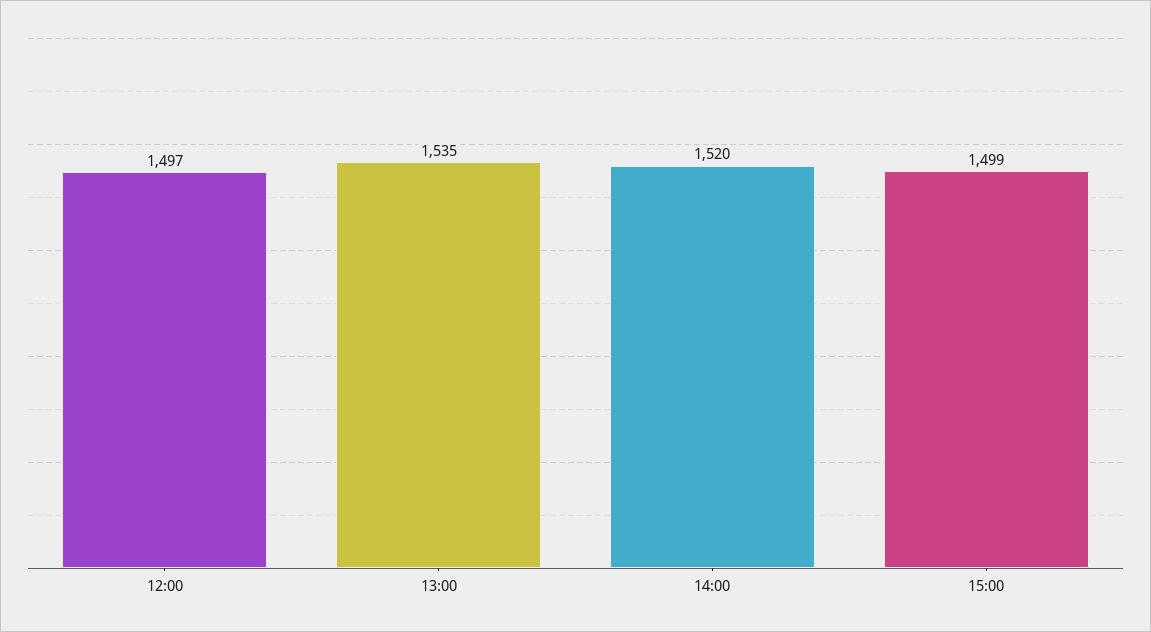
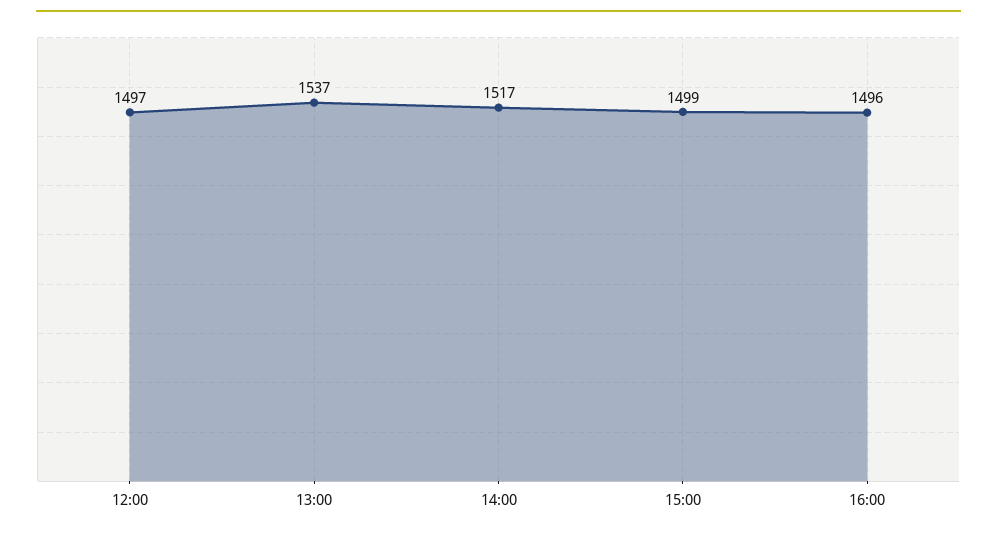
13:00: 1535 -> 1537
14:00: 1520 -> 1517
16:00: none -> 1496

